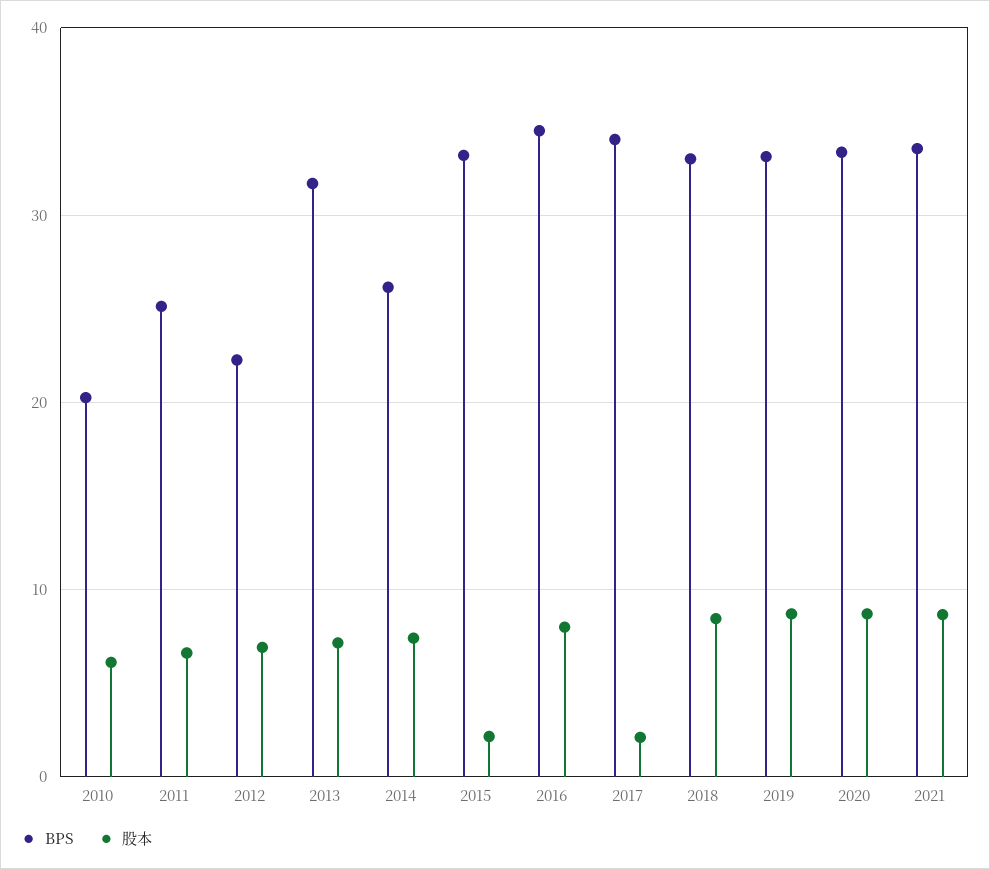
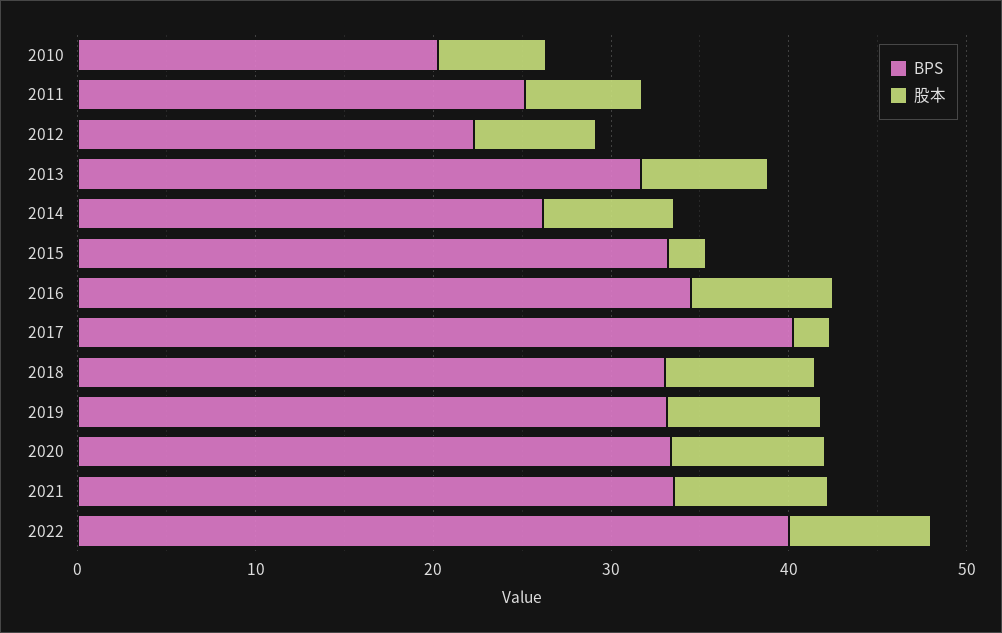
BPS, 2017: 34 -> 40
BPS, 2022: none -> 40
股本, 2022: none -> 8

